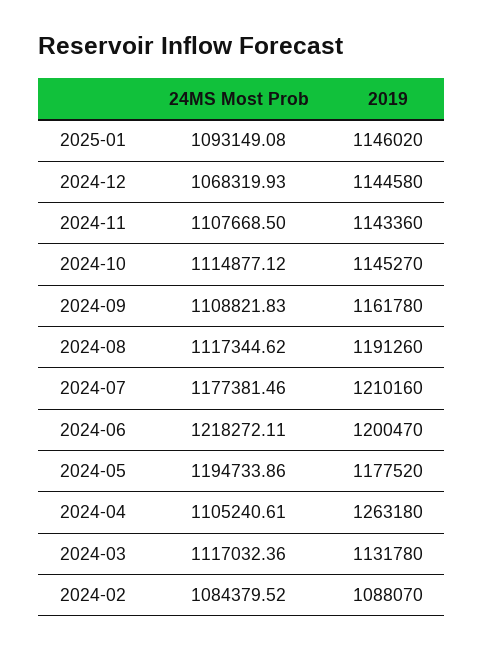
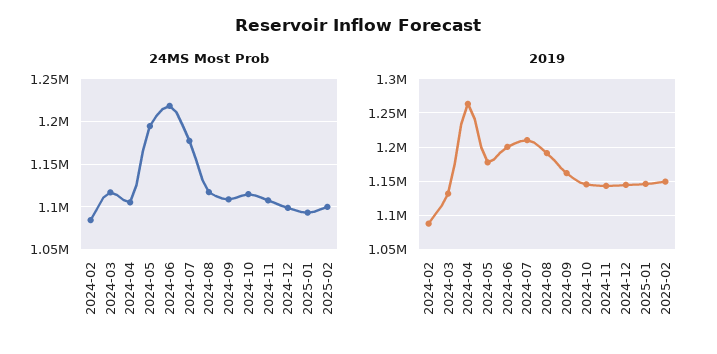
24MS Most Prob, 2024-12: 1068319.93 -> 1100000
24MS Most Prob, 2025-02: none -> 1100000
2019, 2025-02: none -> 1150000

